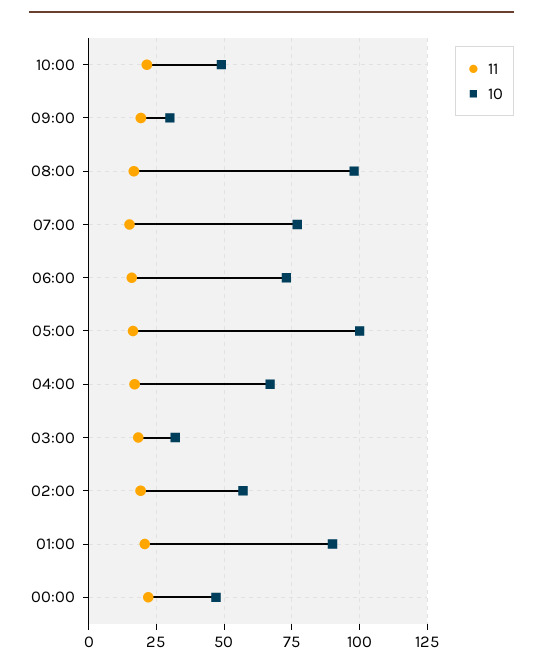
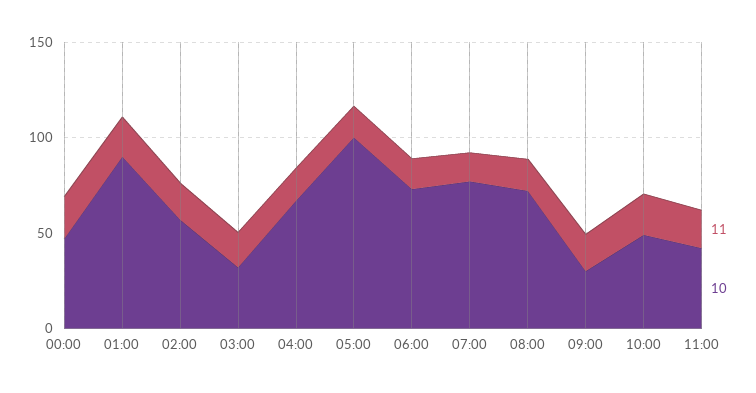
10, 08:00: 97.5 -> 70
11, 11:00: none -> 20
10, 11:00: none -> 40

